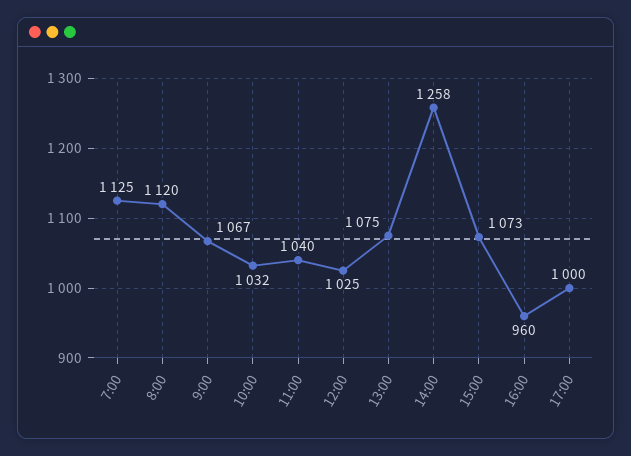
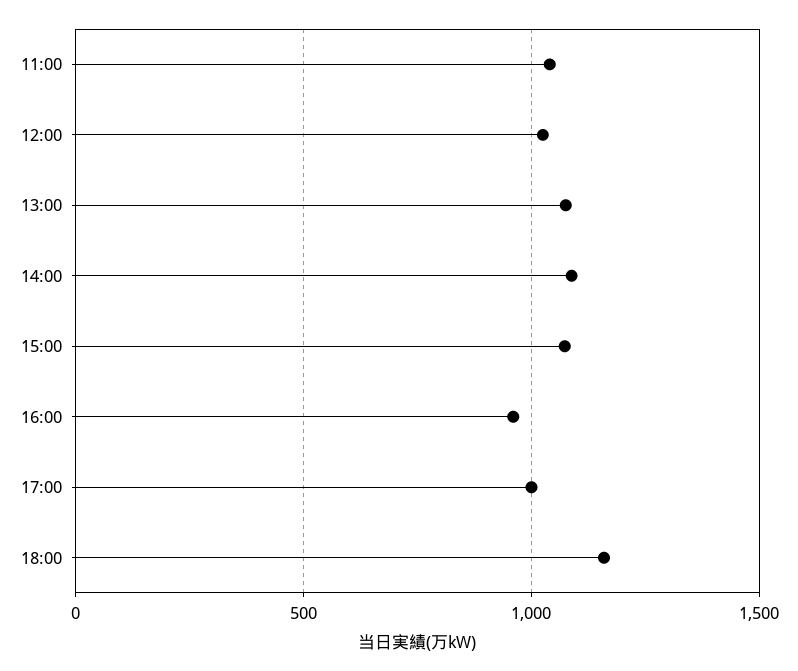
7:00: 1125 -> none
8:00: 1120 -> none
9:00: 1067 -> none
10:00: 1032 -> none
14:00: 1258 -> 1100
18:00: none -> 1150

